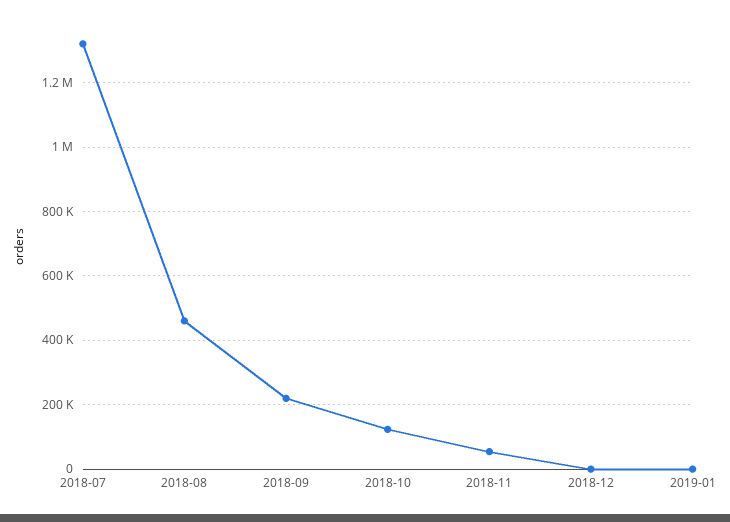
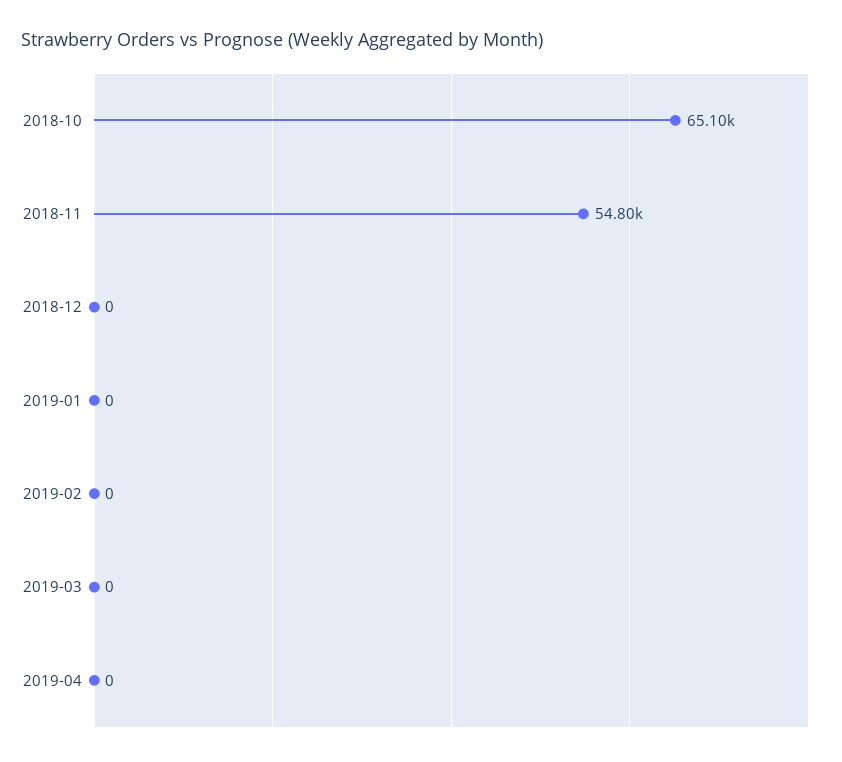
2018-07: 1320000 -> none
2018-08: 460000 -> none
2018-09: 220000 -> none
2018-10: 120000 -> 65100
2019-02: none -> 0
2019-03: none -> 0
2019-04: none -> 0

